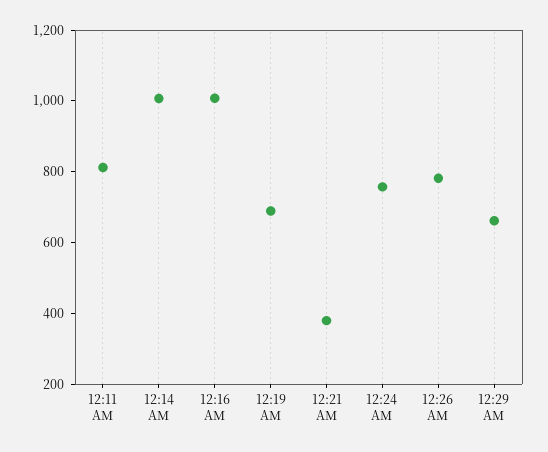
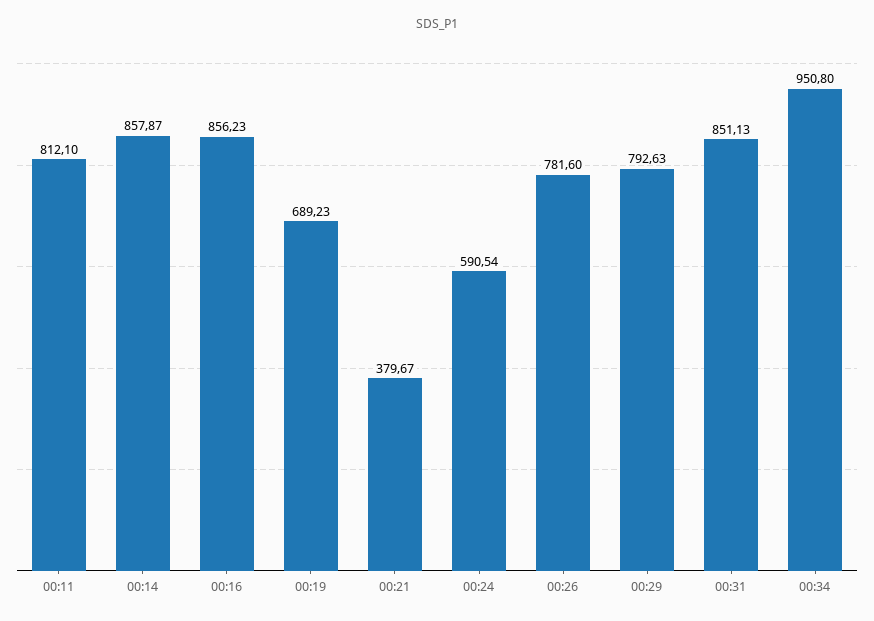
12:14 AM: 1000 -> 857.87
12:16 AM: 1000 -> 856.23
12:24 AM: 750 -> 590.54
12:29 AM: 650 -> 792.63
00:31: none -> 851.13
00:34: none -> 950.8

